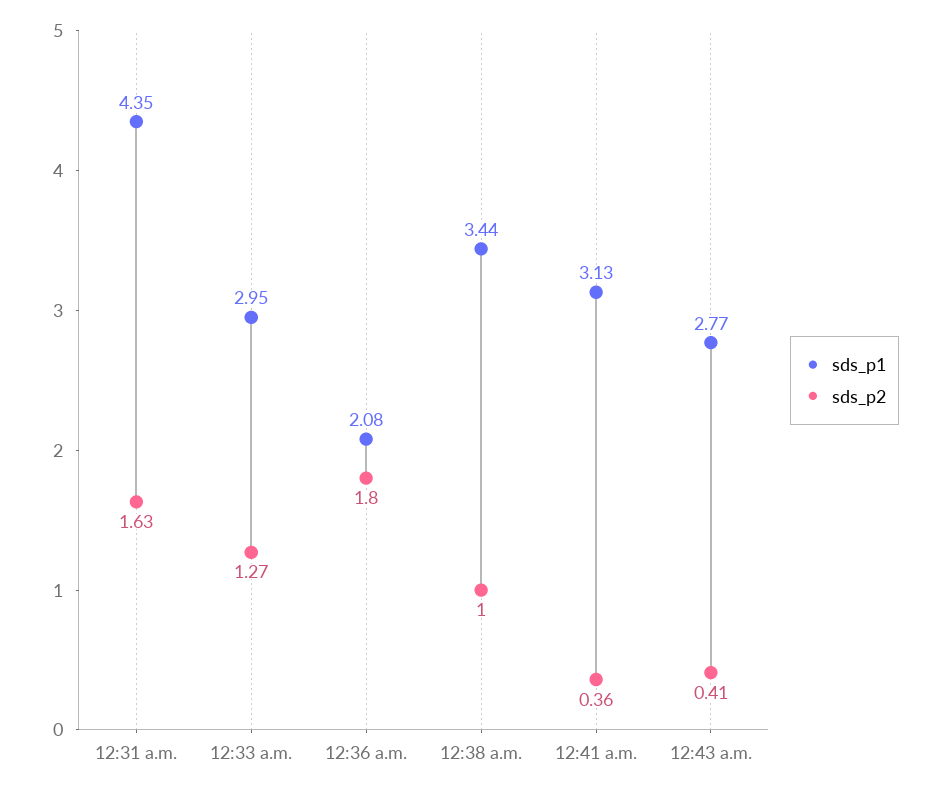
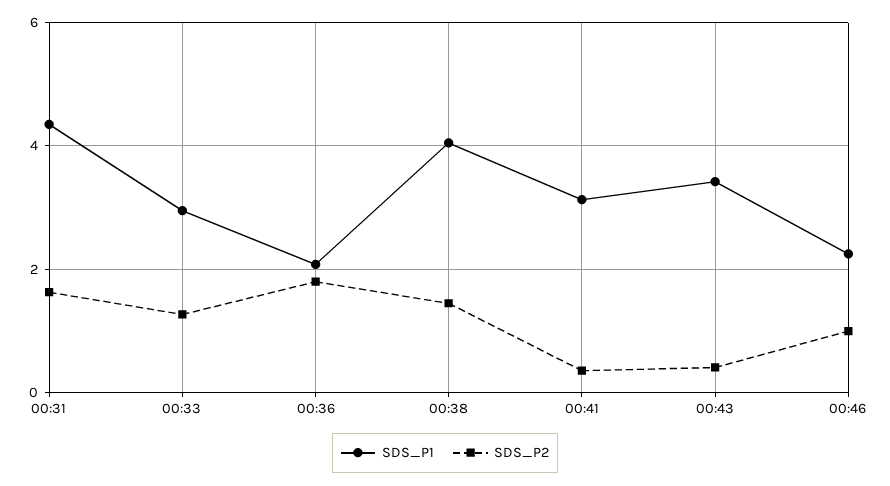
sds_p1, 12:38 a.m.: 3.44 -> 4
sds_p2, 12:38 a.m.: 1 -> 1.4
sds_p1, 12:43 a.m.: 2.77 -> 3.4
sds_p1, 00:46: none -> 2.2
sds_p2, 00:46: none -> 1

